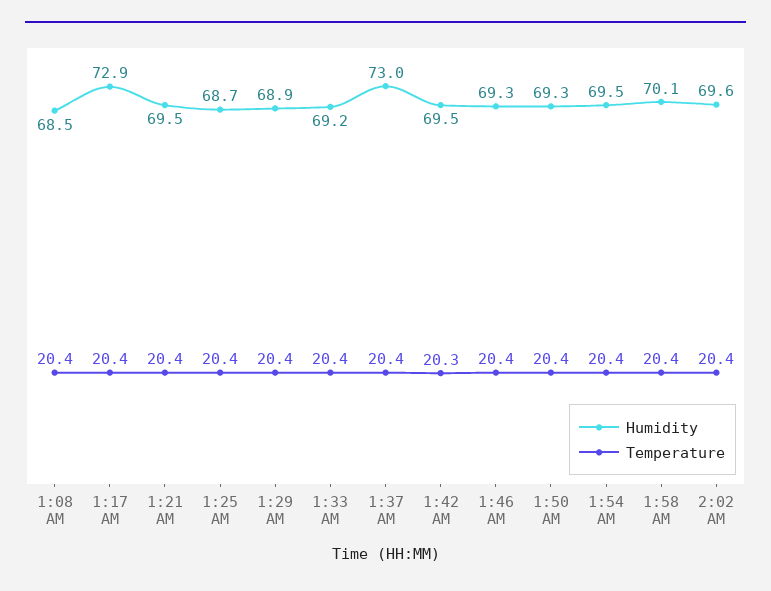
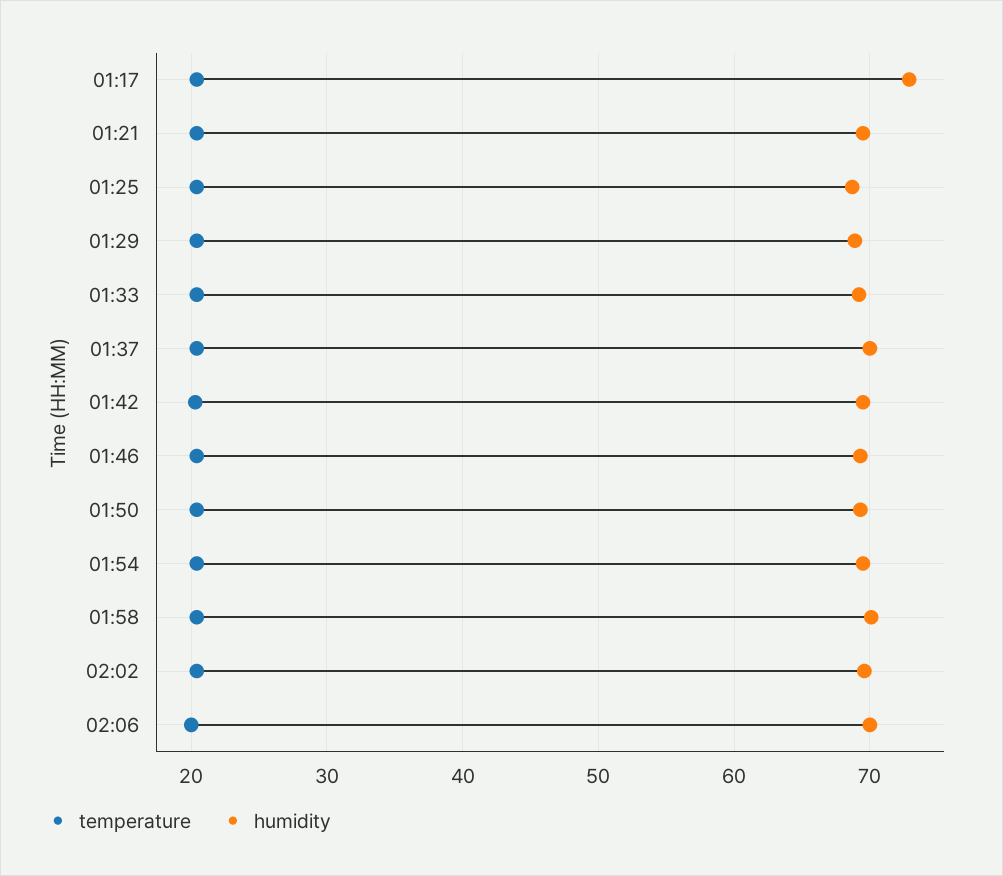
Humidity, 1:08 AM: 68.5 -> none
Temperature, 1:08 AM: 20.4 -> none
Humidity, 1:37 AM: 73 -> 70
Temperature, 02:06: none -> 20
Humidity, 02:06: none -> 70

